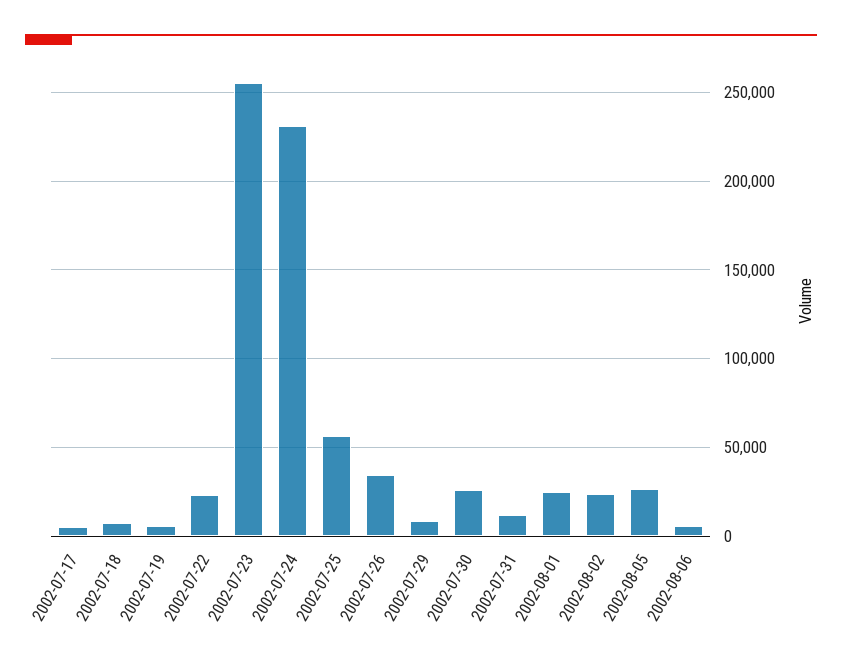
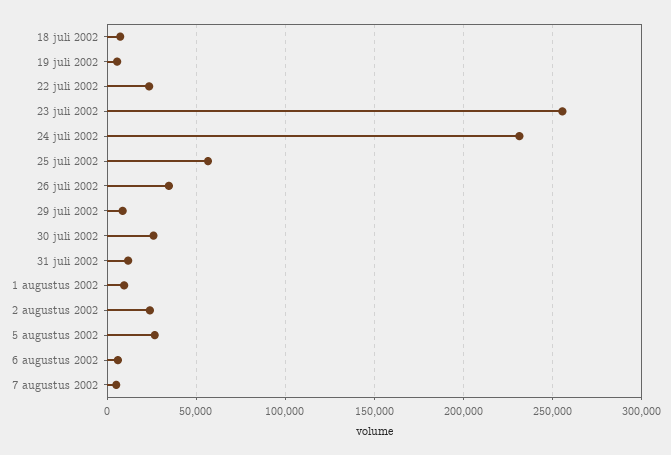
2002-07-17: 5000 -> none
2002-08-01: 25000 -> 10000
7 augustus 2002: none -> 5000

